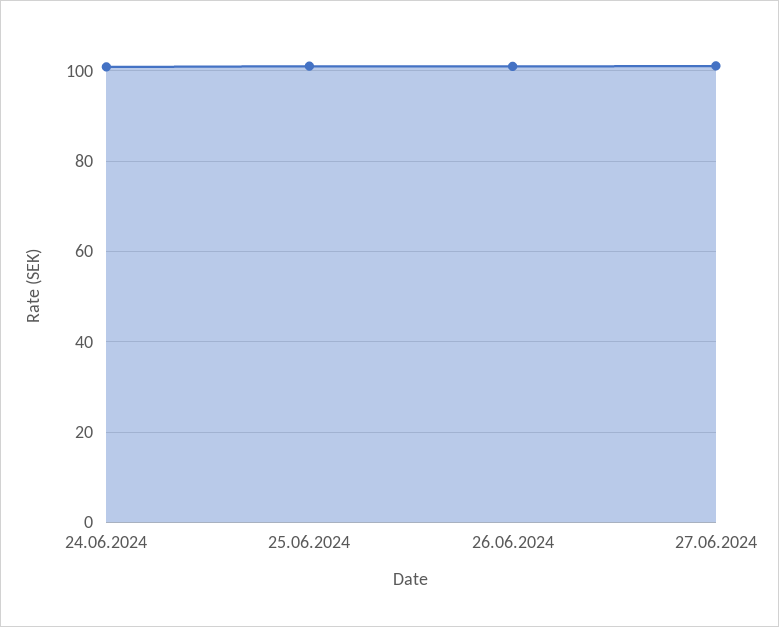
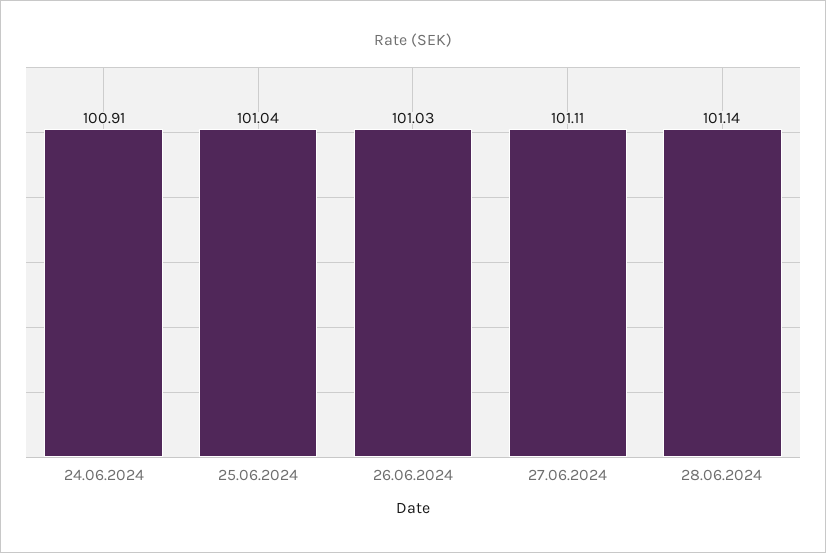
28.06.2024: none -> 101.14

